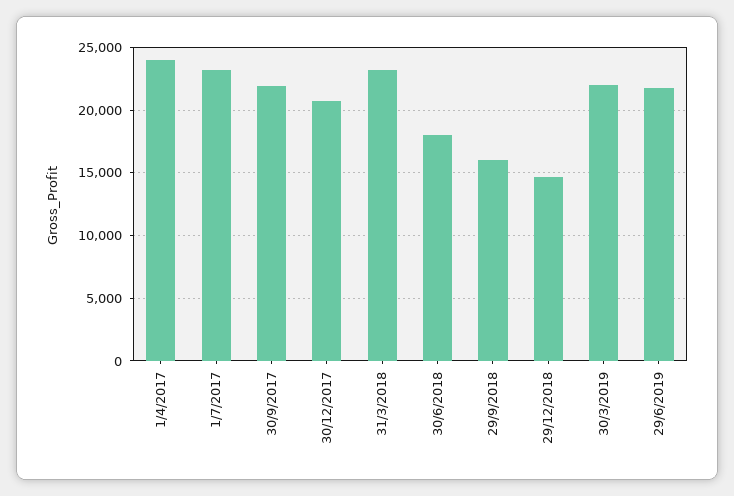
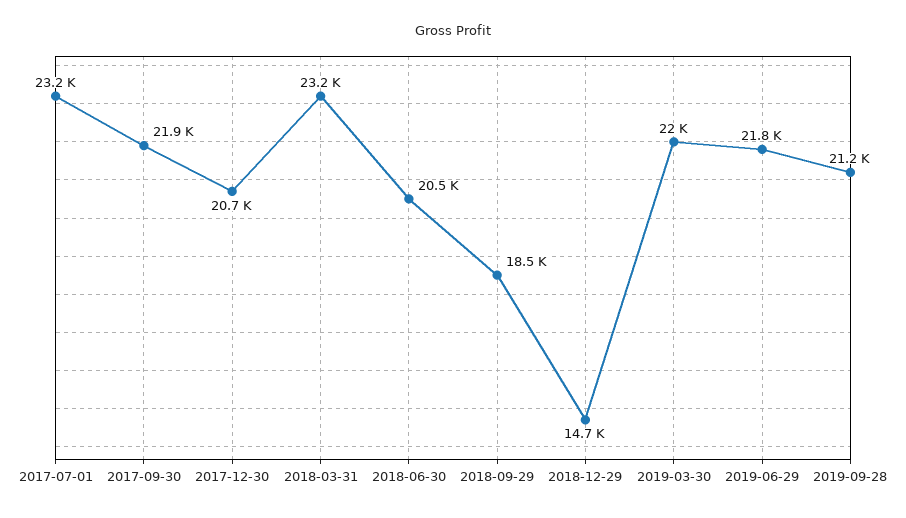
1/4/2017: 24000 -> none
30/6/2018: 18000 -> 20500
29/9/2018: 16000 -> 18500
2019-09-28: none -> 21200

